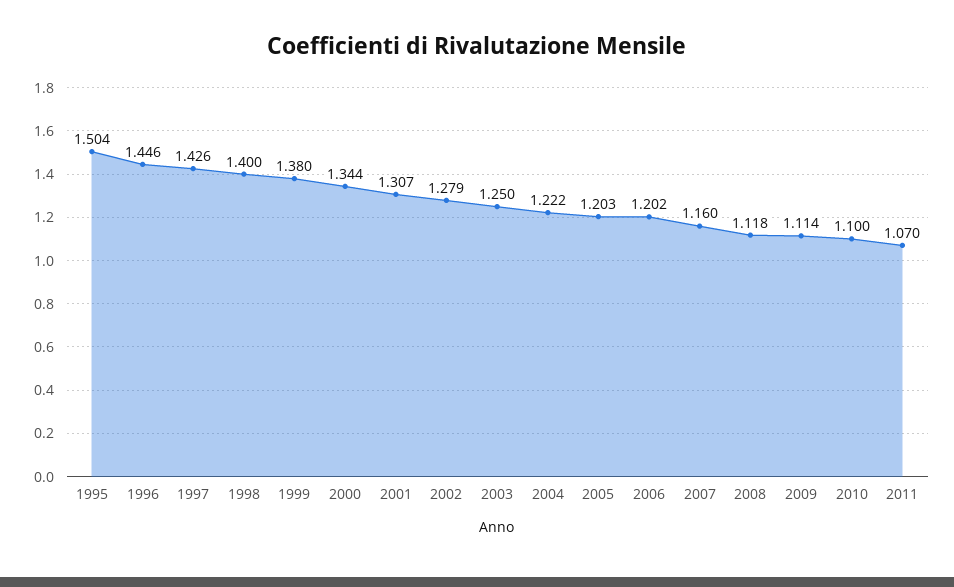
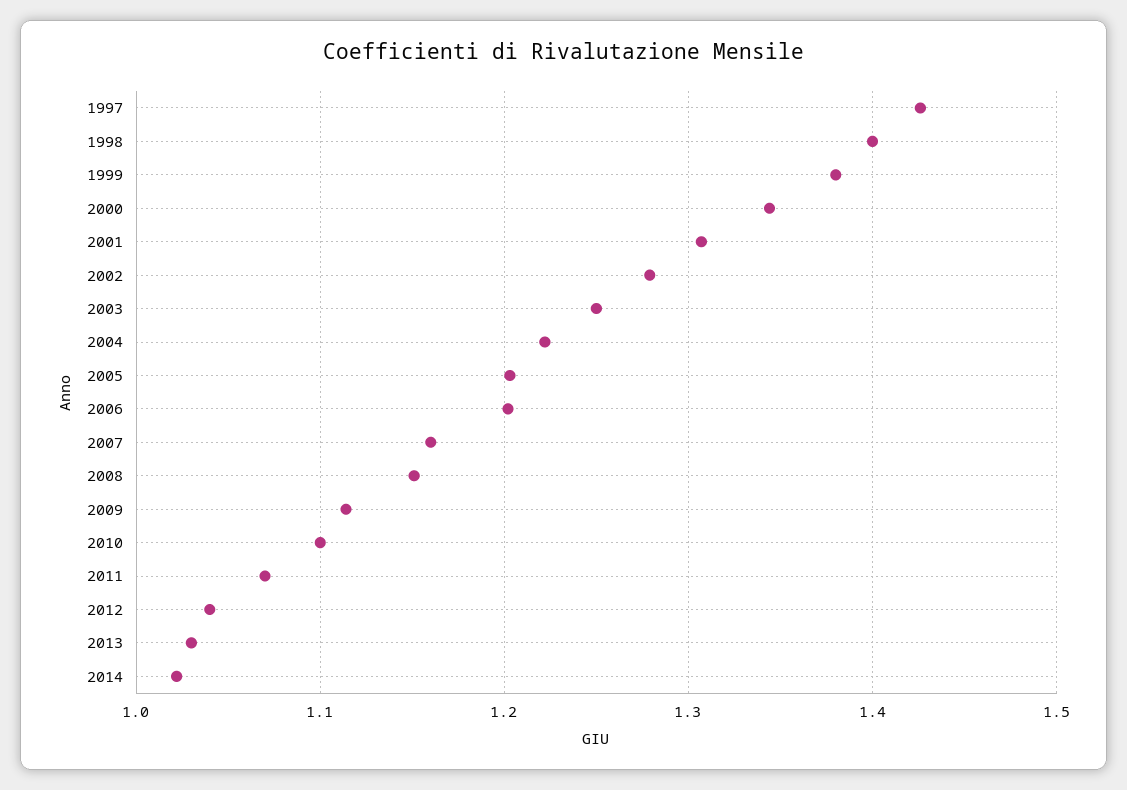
1995: 1.504 -> none
1996: 1.446 -> none
2008: 1.118 -> 1.15
2012: none -> 1.04
2013: none -> 1.03
2014: none -> 1.02

